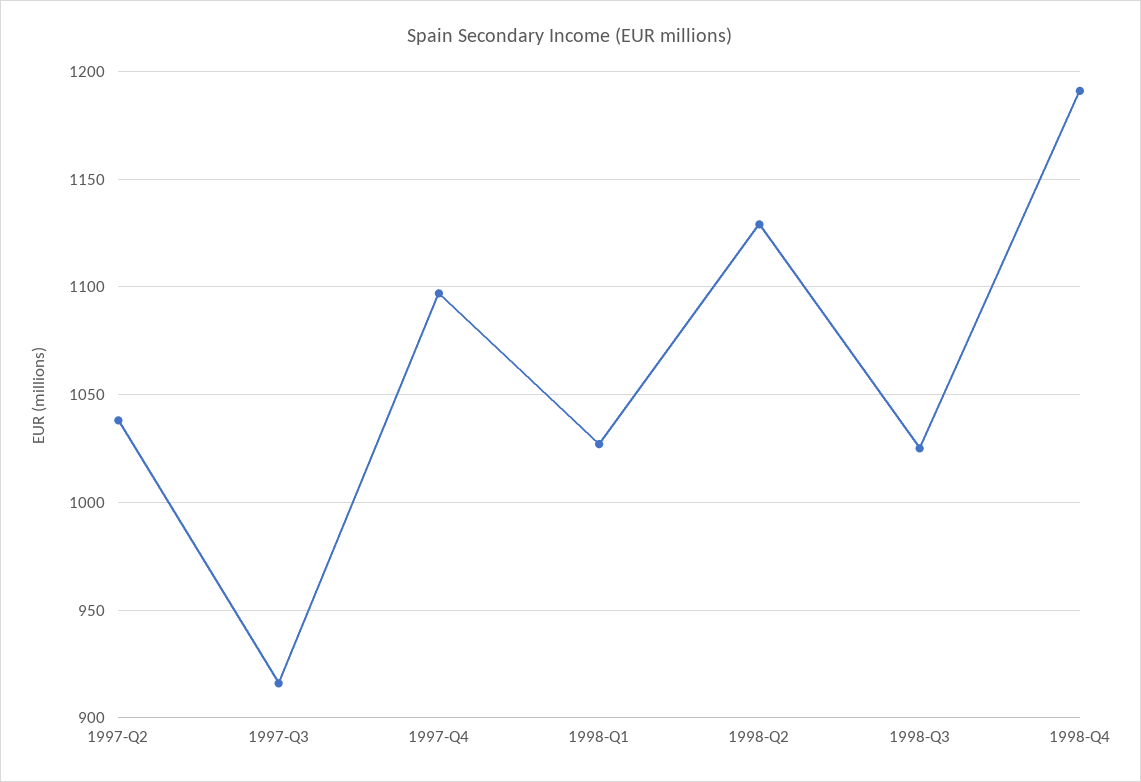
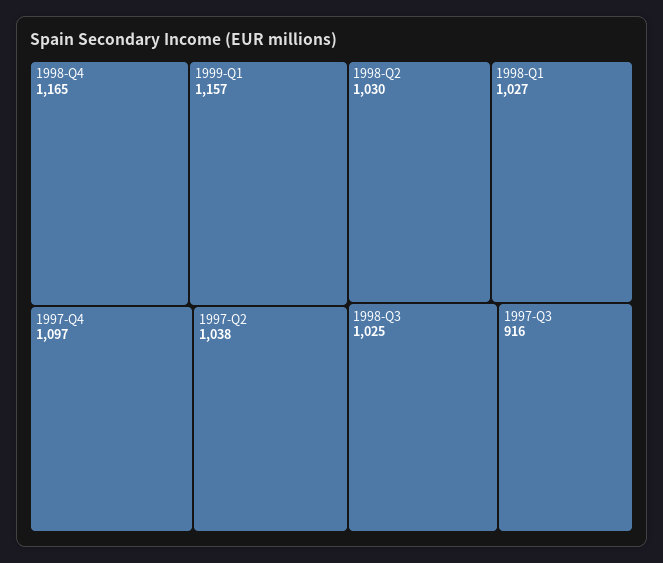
1998-Q2: 1130 -> 1030
1998-Q4: 1190 -> 1165
1999-Q1: none -> 1157

